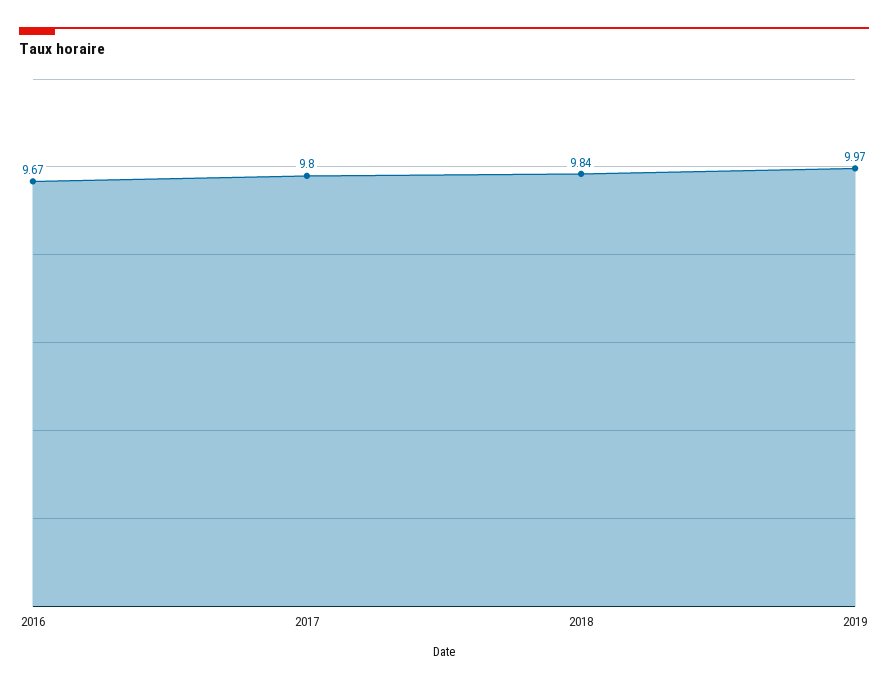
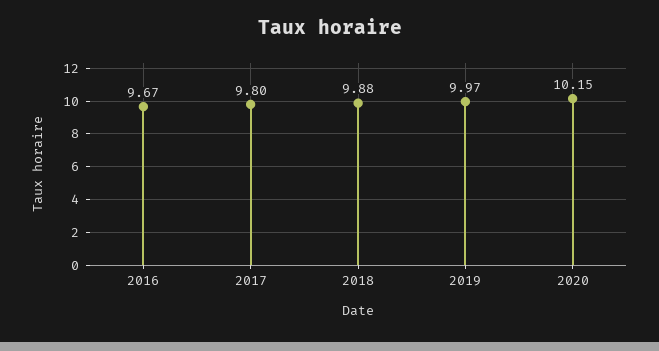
2018: 9.84 -> 9.88
2020: none -> 10.15

